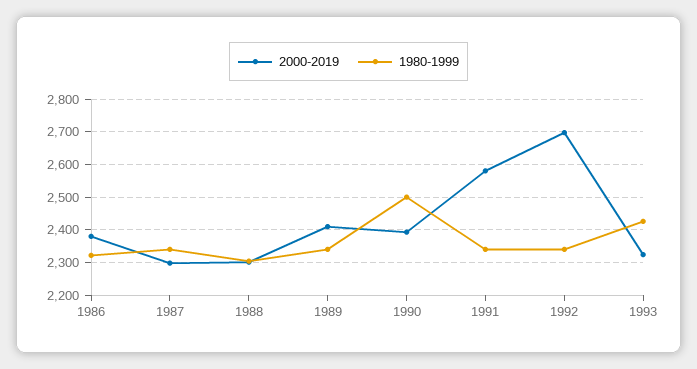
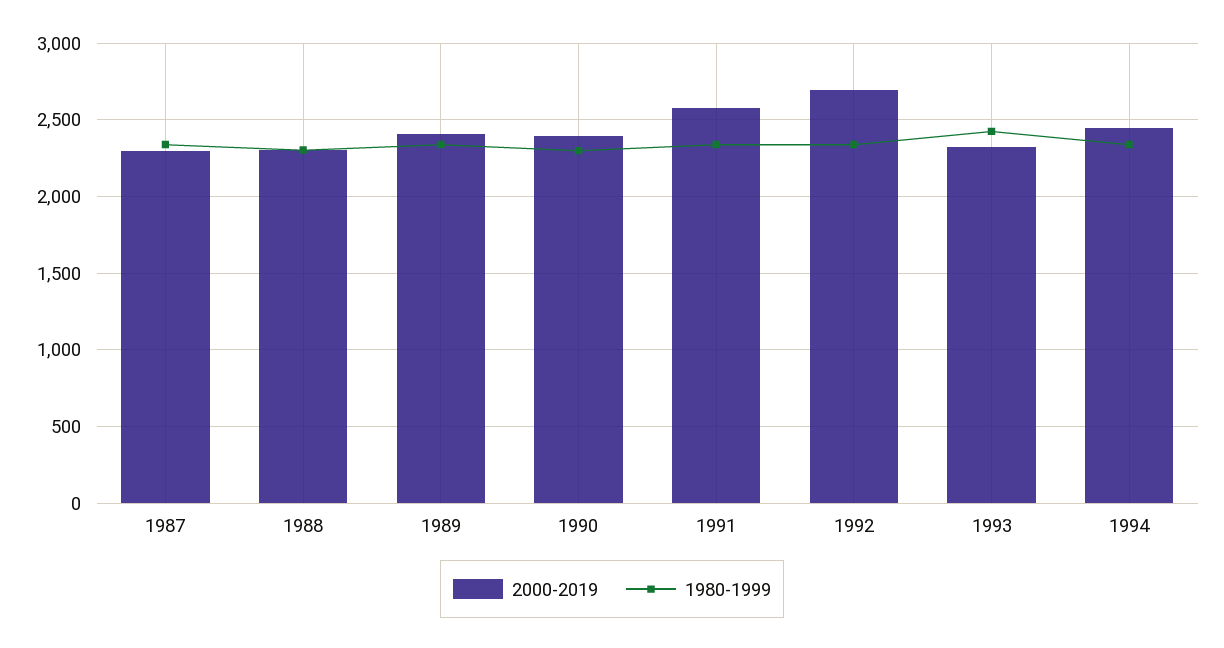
2000-2019, 1986: 2380 -> none
1980-1999, 1986: 2320 -> none
1980-1999, 1990: 2500 -> 2300
2000-2019, 1994: none -> 2450
1980-1999, 1994: none -> 2350

